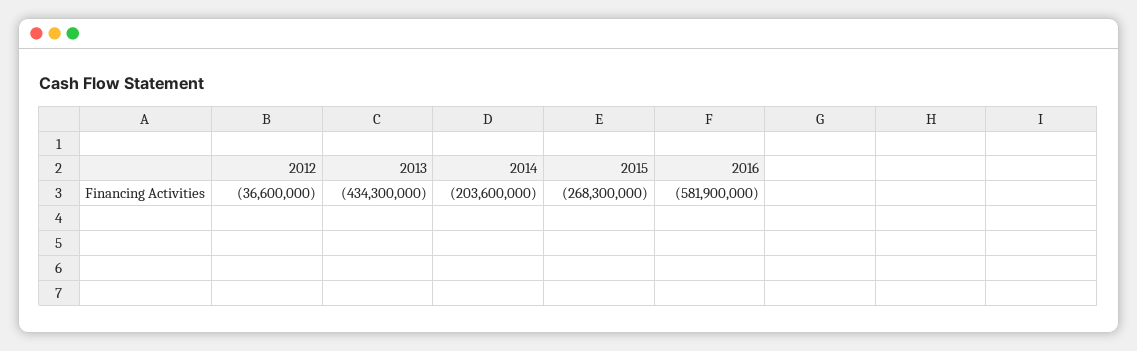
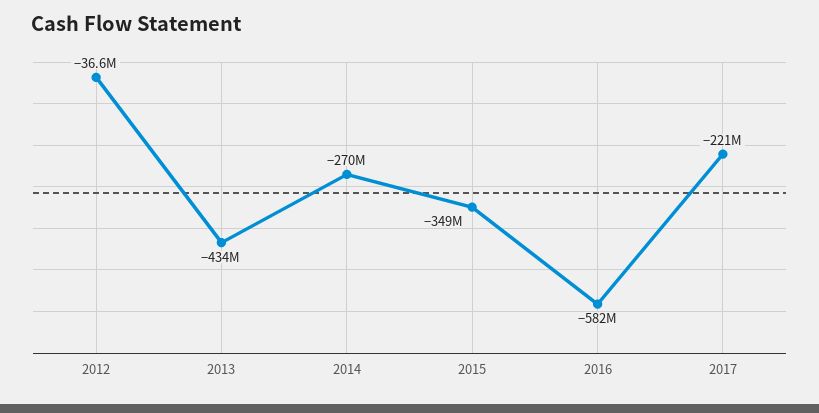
2014: -203600000 -> -270000000
2015: -268300000 -> -349000000
2017: none -> -221000000

